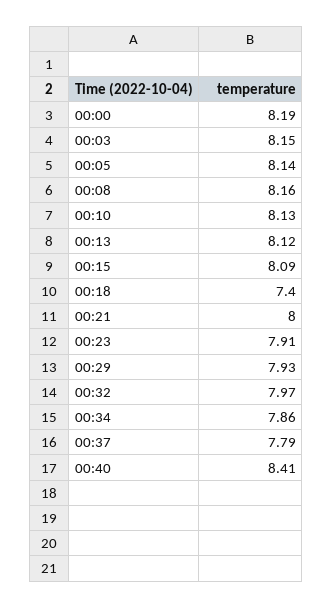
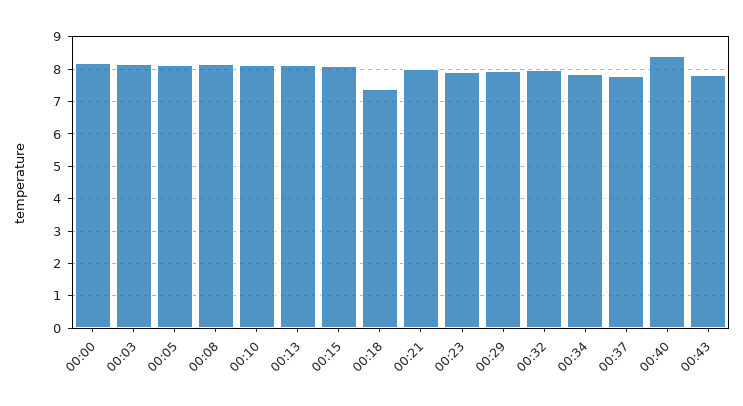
00:43: none -> 7.8

